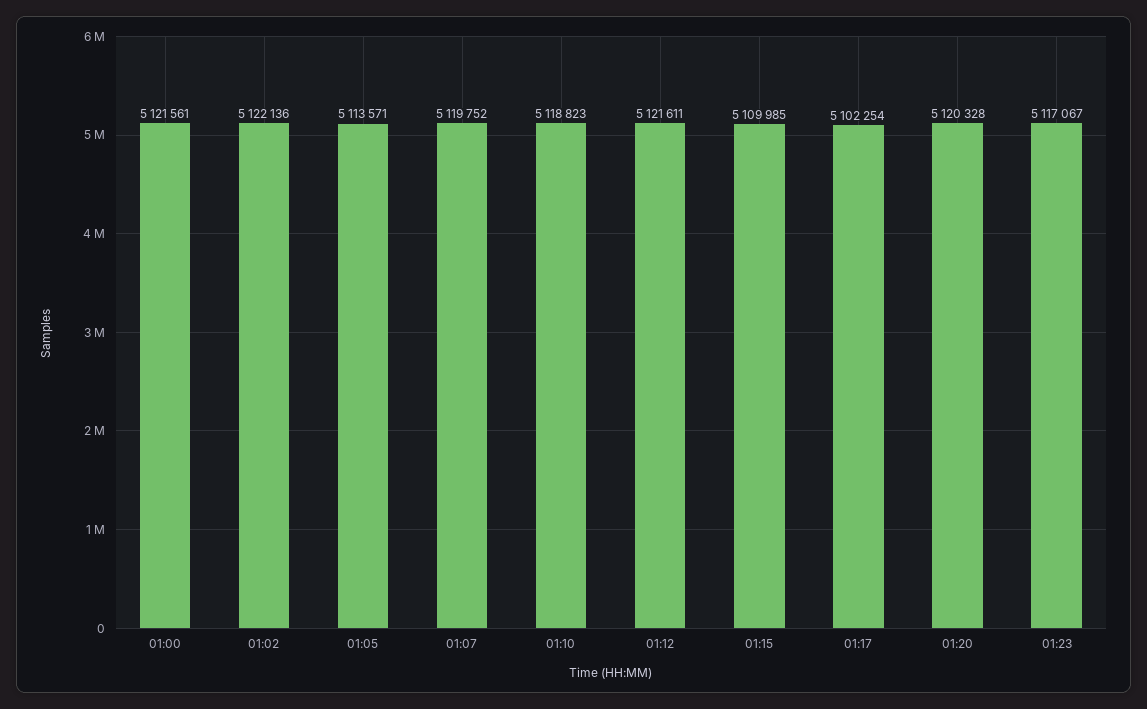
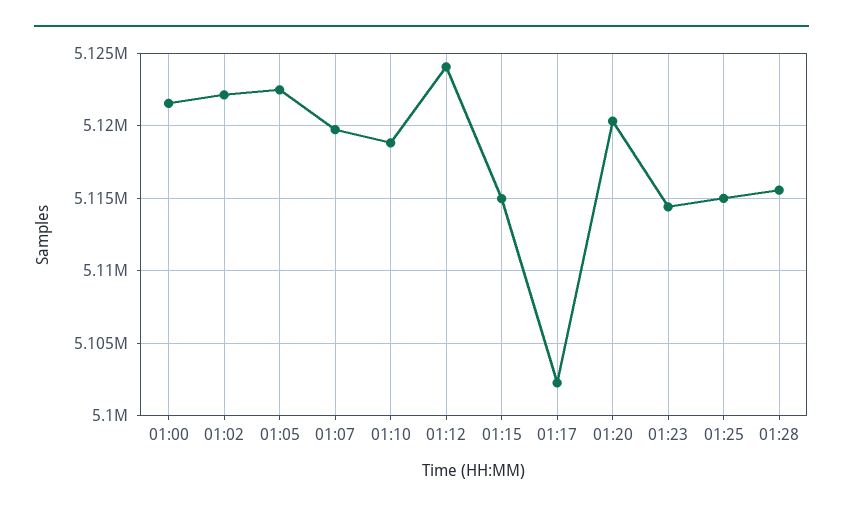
01:05: 5113571 -> 5122500
01:12: 5121611 -> 5124000
01:15: 5109985 -> 5115000
01:23: 5117067 -> 5114500
01:25: none -> 5115000
01:28: none -> 5115500

